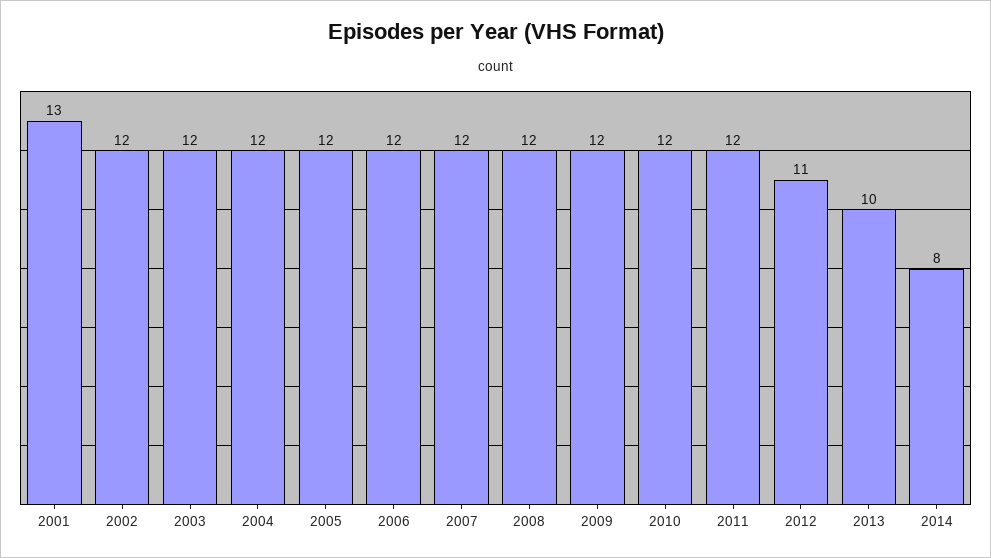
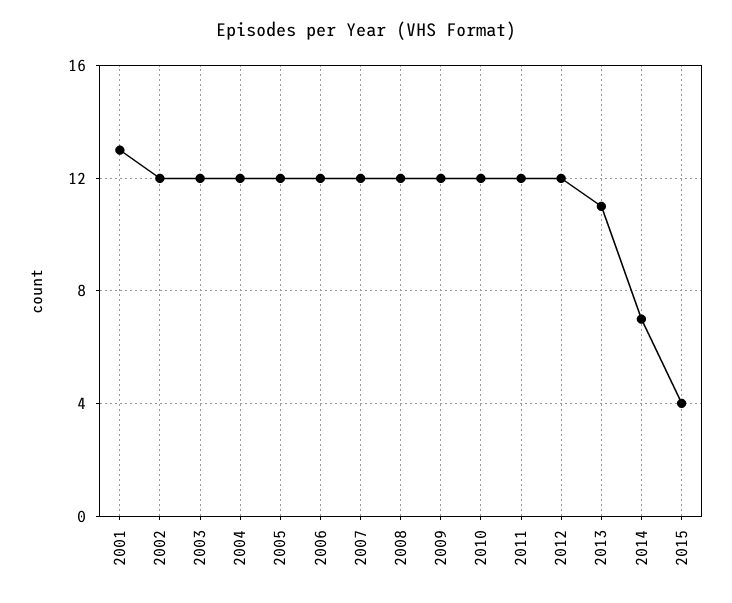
2012: 11 -> 12
2013: 10 -> 11
2014: 8 -> 7
2015: none -> 4

